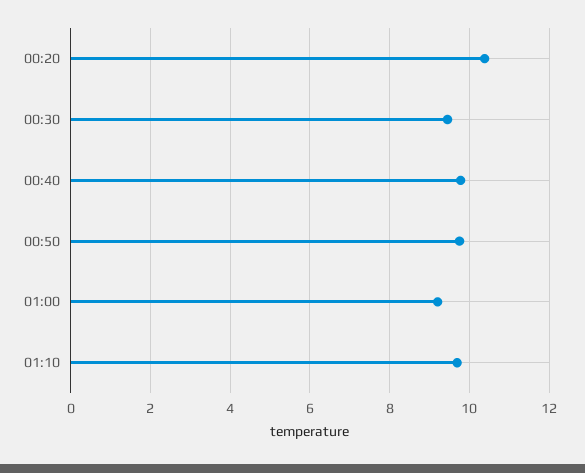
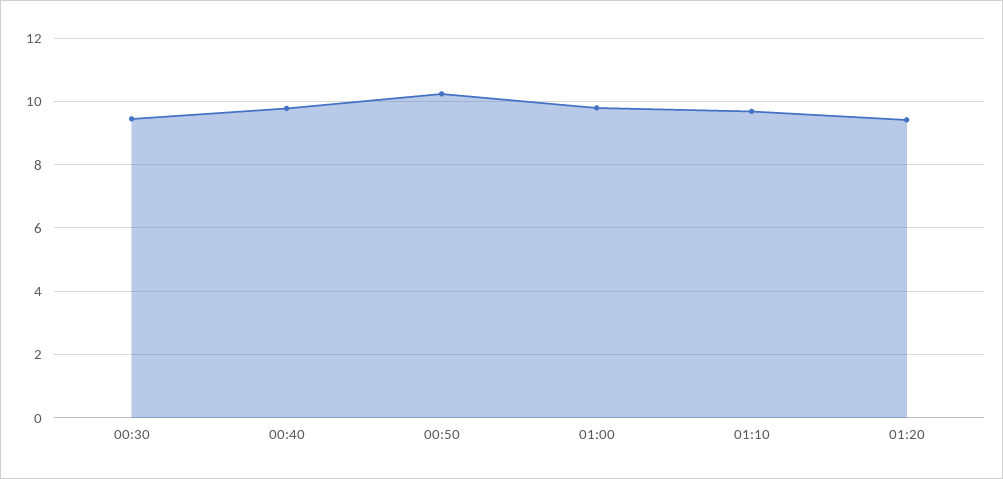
00:20: 10.4 -> none
00:50: 9.8 -> 10.2
01:00: 9.2 -> 9.8
01:20: none -> 9.4

